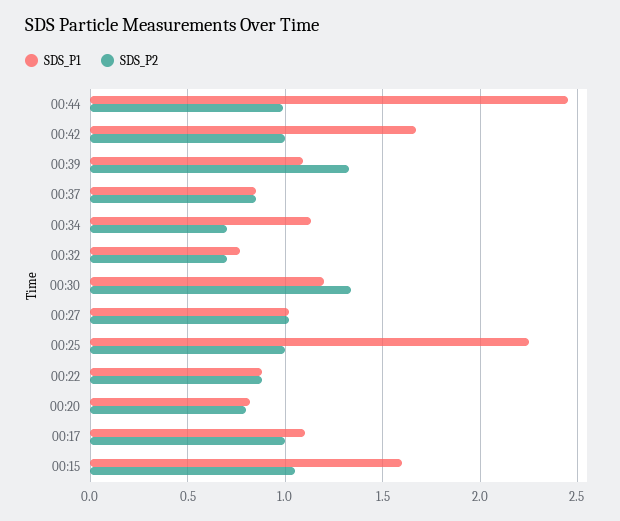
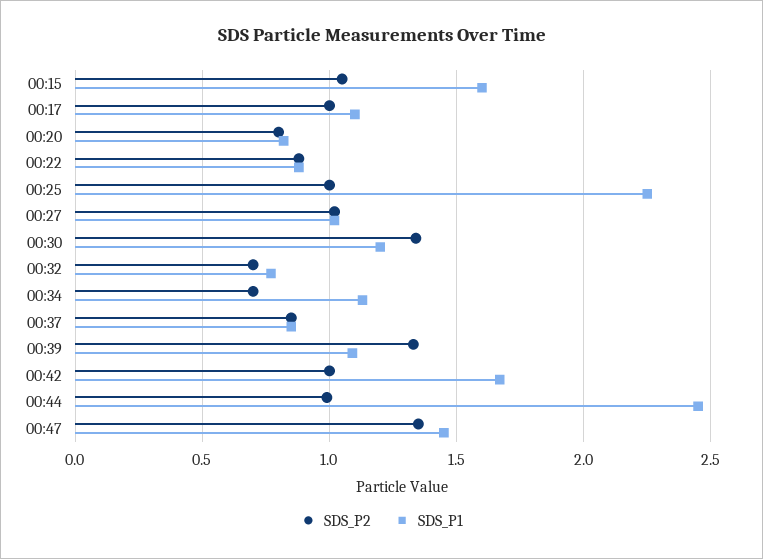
SDS_P2, 00:47: none -> 1.35
SDS_P1, 00:47: none -> 1.45

